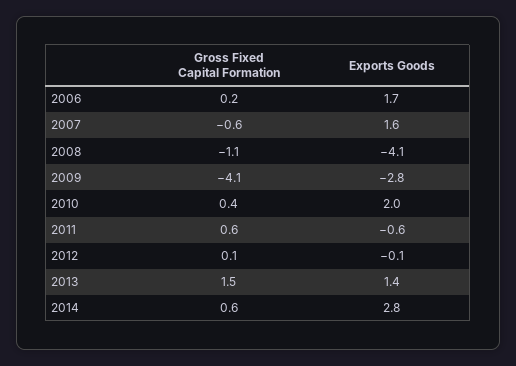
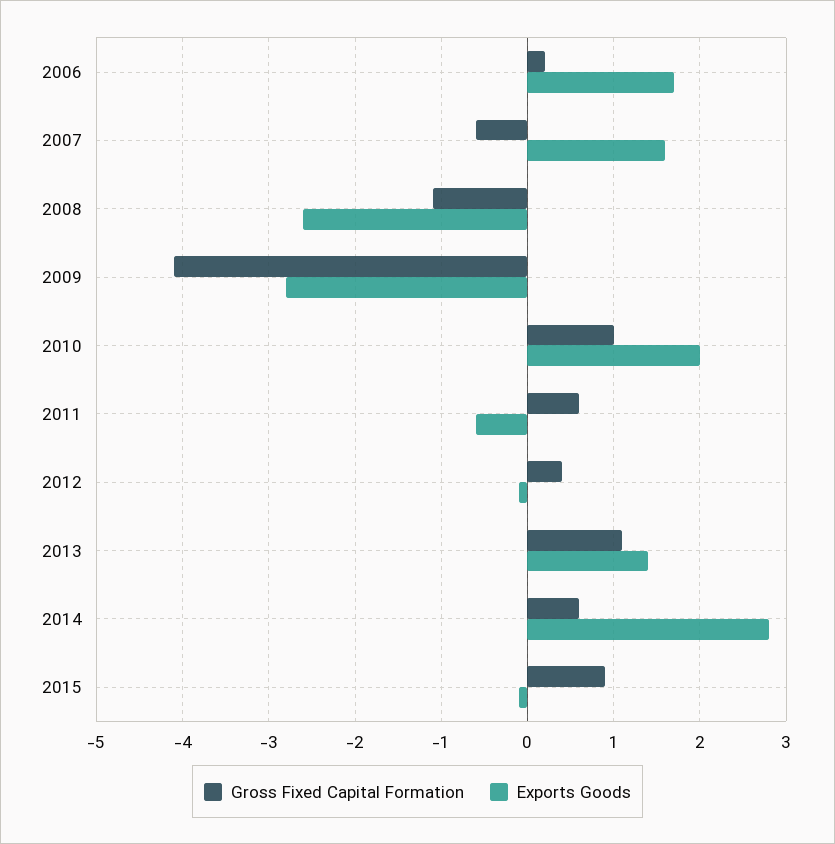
Exports Goods, 2008: -4.1 -> -2.6
Gross Fixed Capital Formation, 2010: 0.4 -> 1
Gross Fixed Capital Formation, 2012: 0.1 -> 0.4
Gross Fixed Capital Formation, 2013: 1.5 -> 1.1
Gross Fixed Capital Formation, 2015: none -> 0.9
Exports Goods, 2015: none -> -0.1

